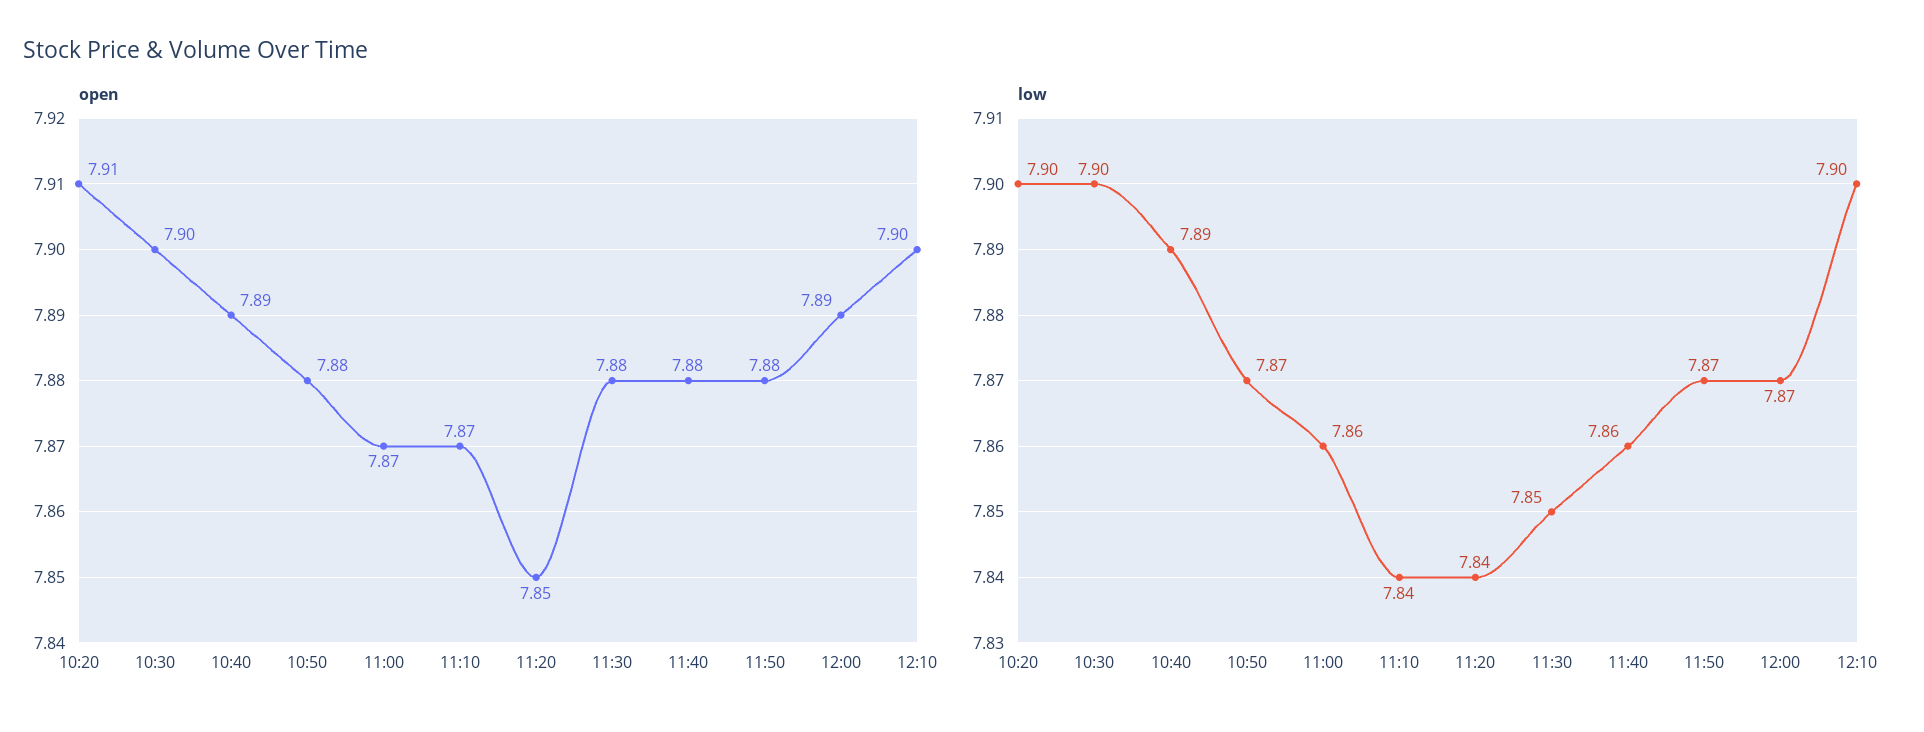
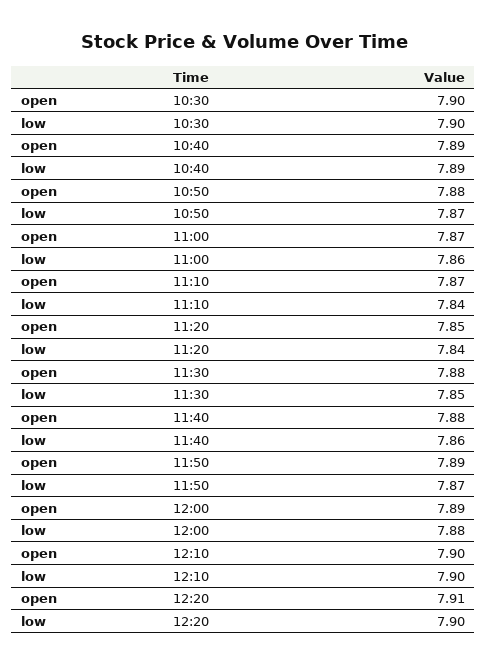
open, 10:20: 7.91 -> none
open, 11:50: 7.88 -> 7.89
low, 10:20: 7.9 -> none
low, 12:00: 7.87 -> 7.88
open, 12:20: none -> 7.91
low, 12:20: none -> 7.9

